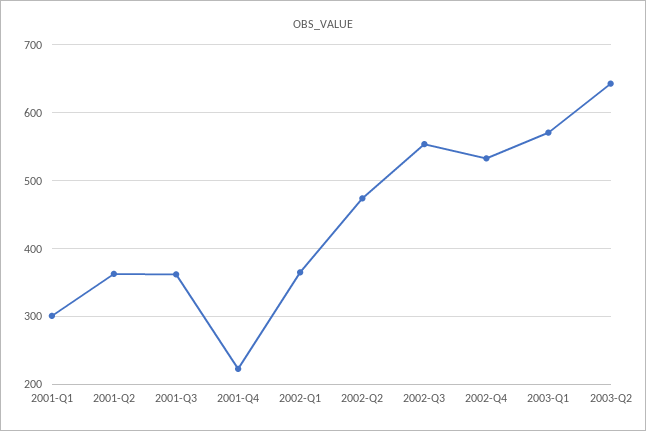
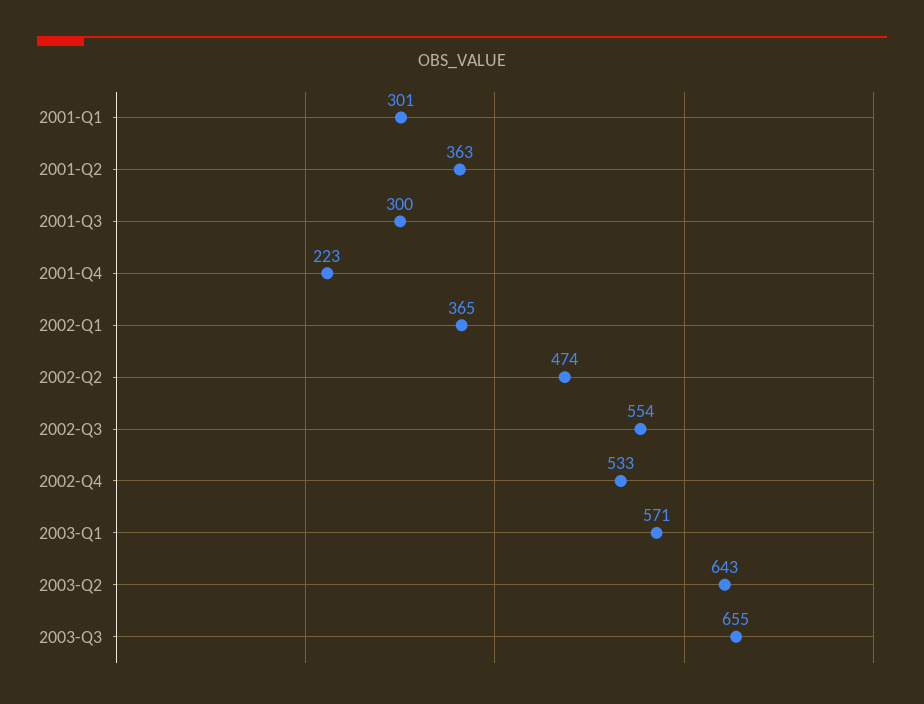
2001-Q3: 360 -> 300
2003-Q3: none -> 655

